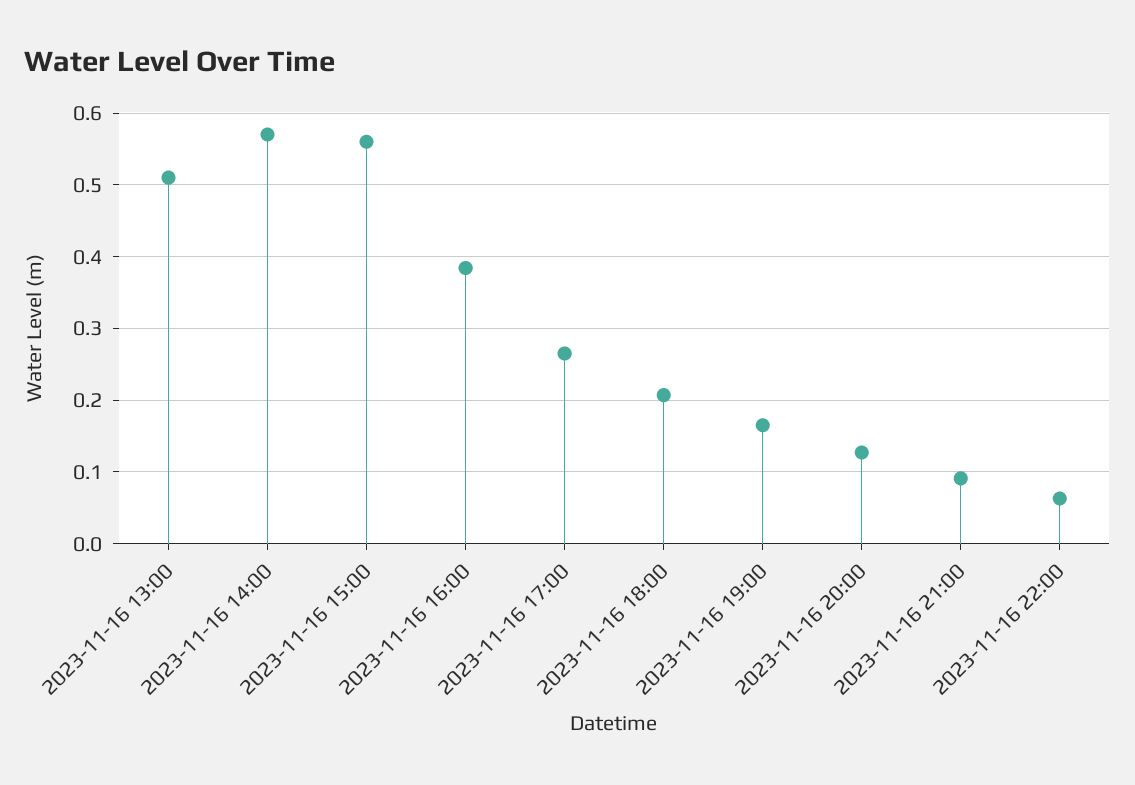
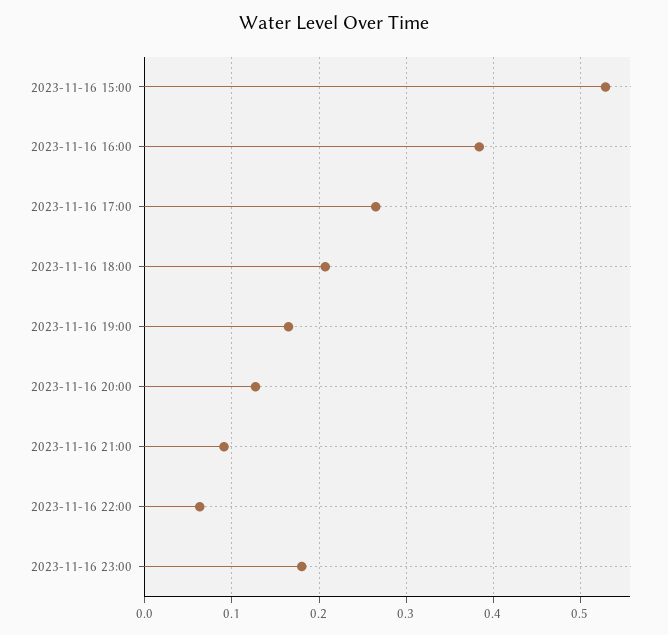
2023-11-16 13:00: 0.51 -> none
2023-11-16 14:00: 0.57 -> none
2023-11-16 15:00: 0.56 -> 0.53
2023-11-16 23:00: none -> 0.18

